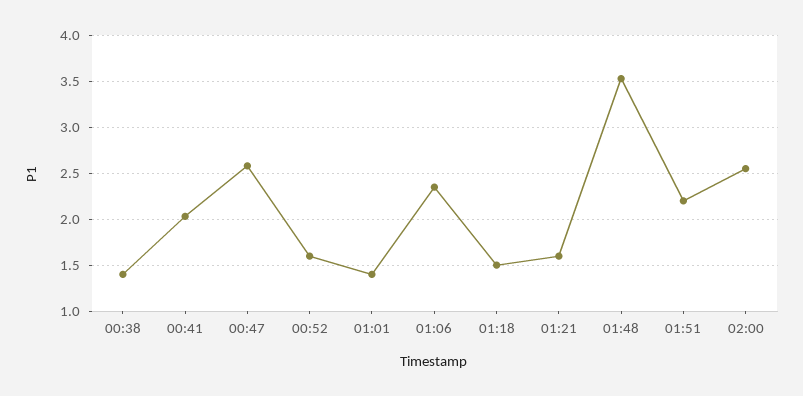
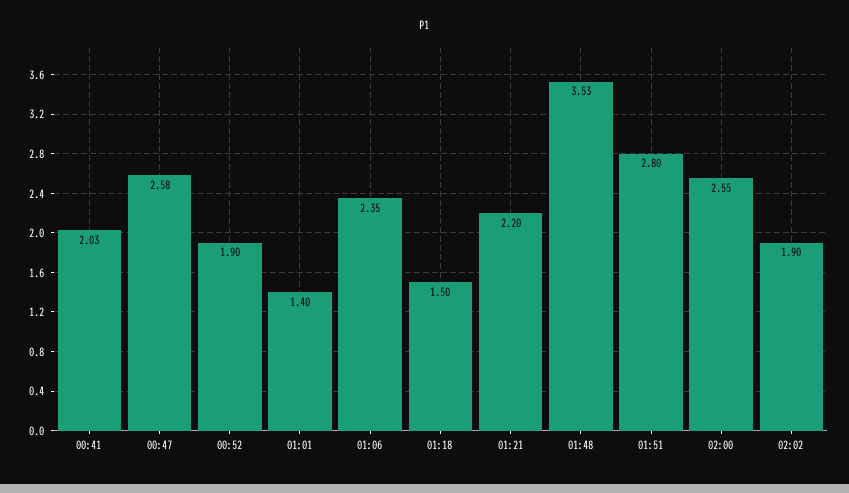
00:38: 1.4 -> none
00:52: 1.6 -> 1.9
01:21: 1.6 -> 2.2
01:51: 2.2 -> 2.8
02:02: none -> 1.9

